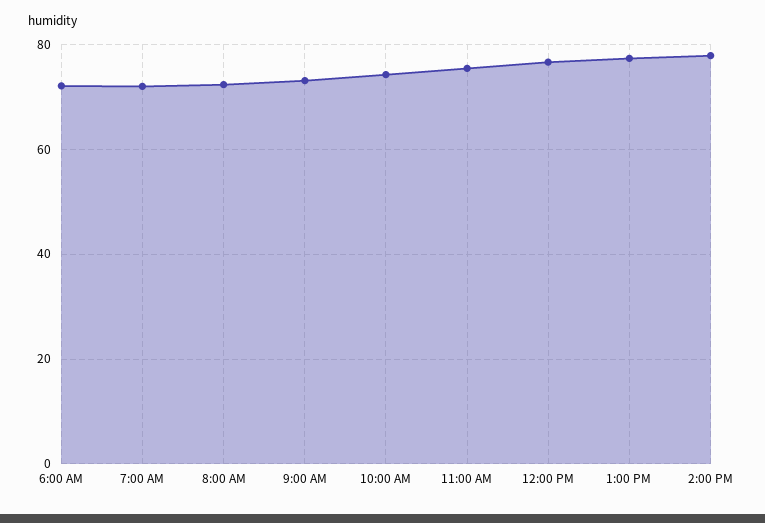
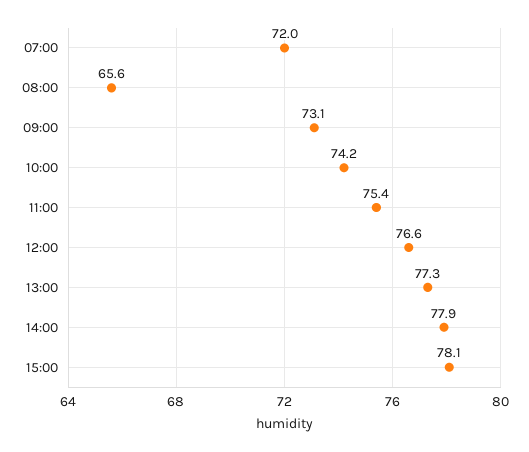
6:00 AM: 72 -> none
8:00 AM: 72 -> 65.6
15:00: none -> 78.1

